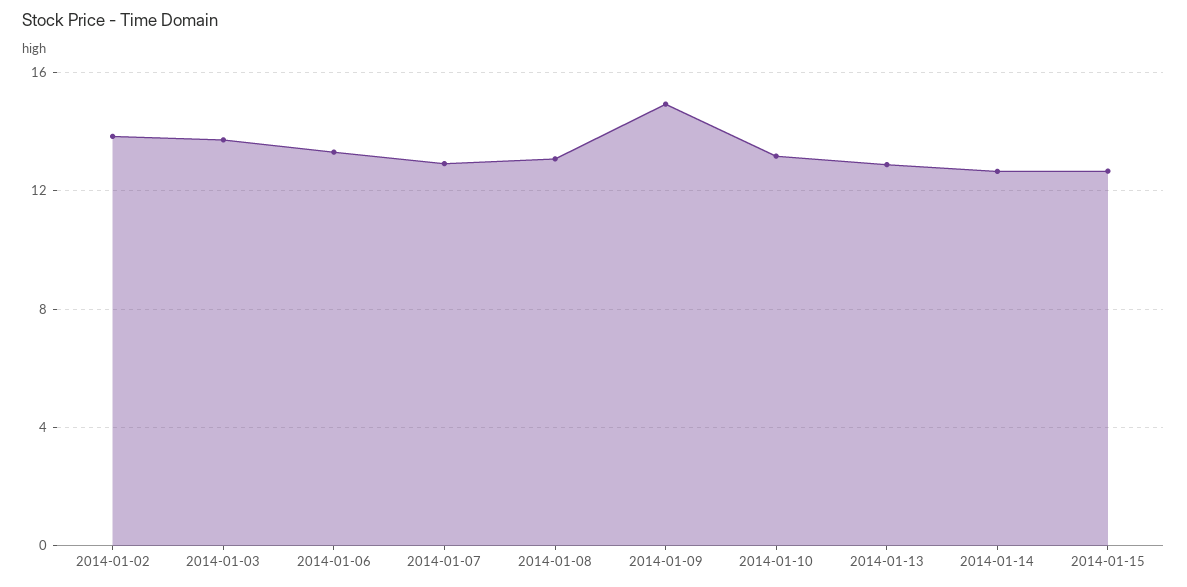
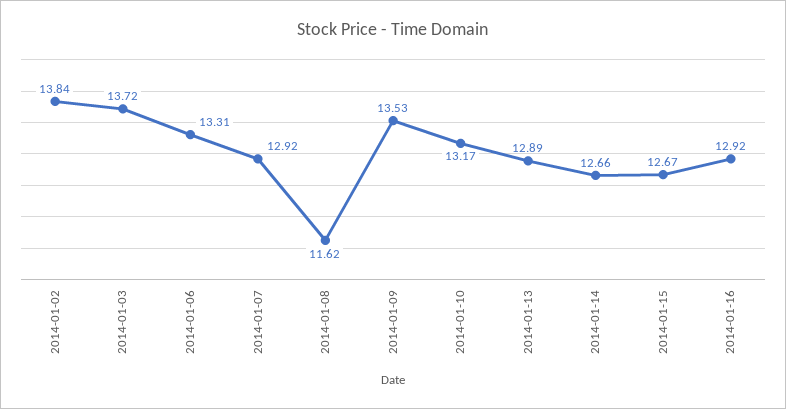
2014-01-08: 13 -> 11.62
2014-01-09: 15 -> 13.53
2014-01-16: none -> 12.92

